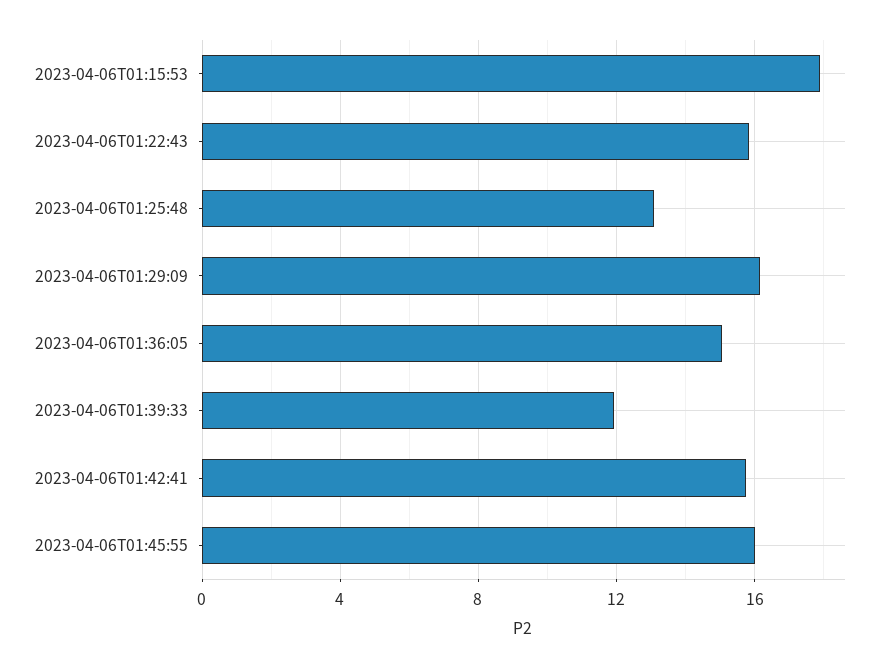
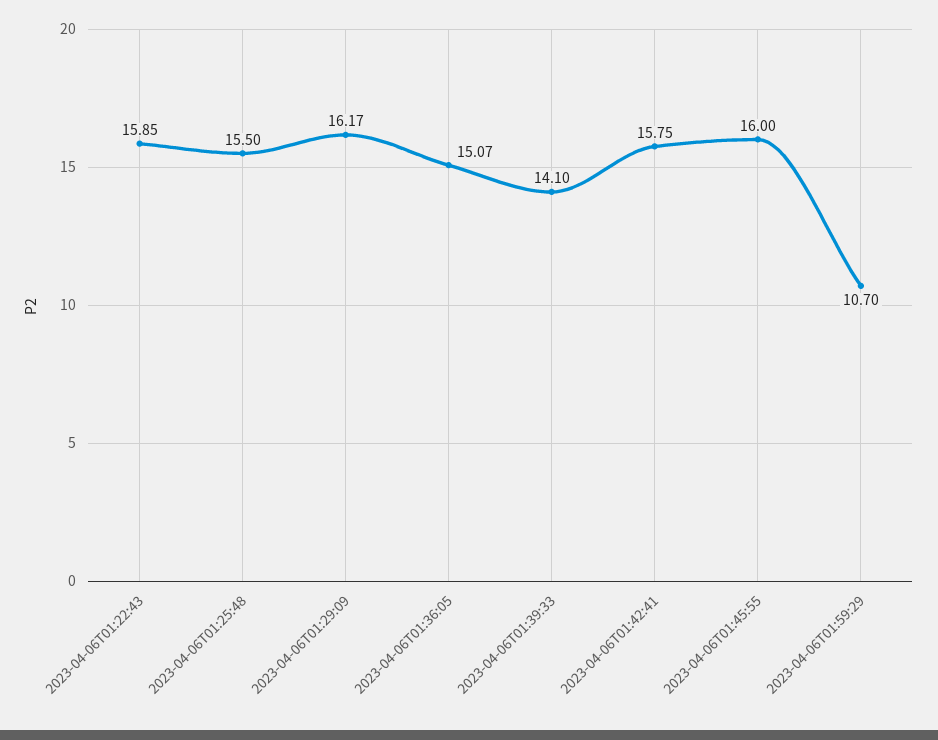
2023-04-06T01:15:53: 18 -> none
2023-04-06T01:25:48: 13 -> 15.5
2023-04-06T01:39:33: 12 -> 14.1
2023-04-06T01:59:29: none -> 10.7

